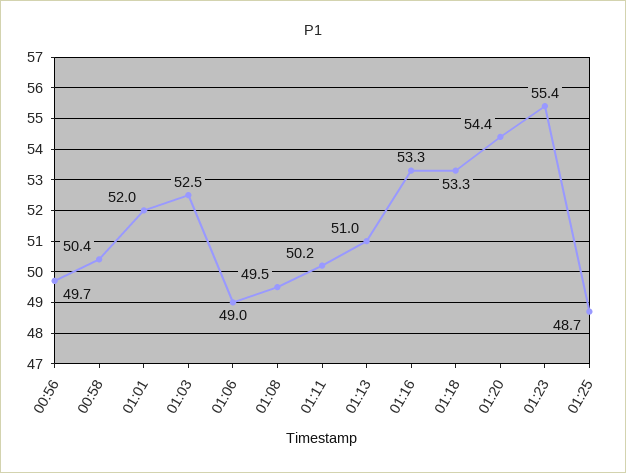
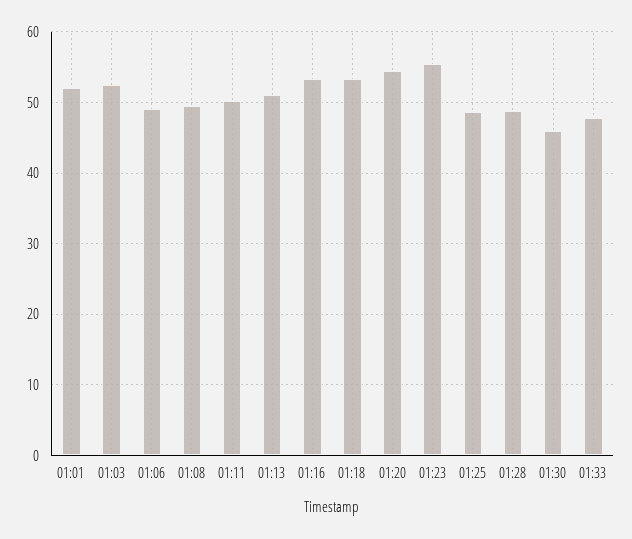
00:56: 49.7 -> none
00:58: 50.4 -> none
01:28: none -> 49
01:30: none -> 46
01:33: none -> 48

